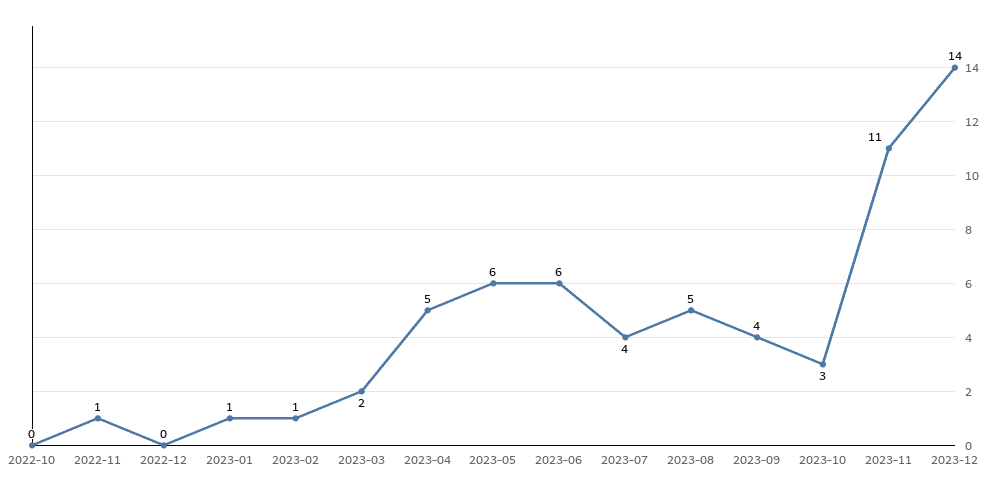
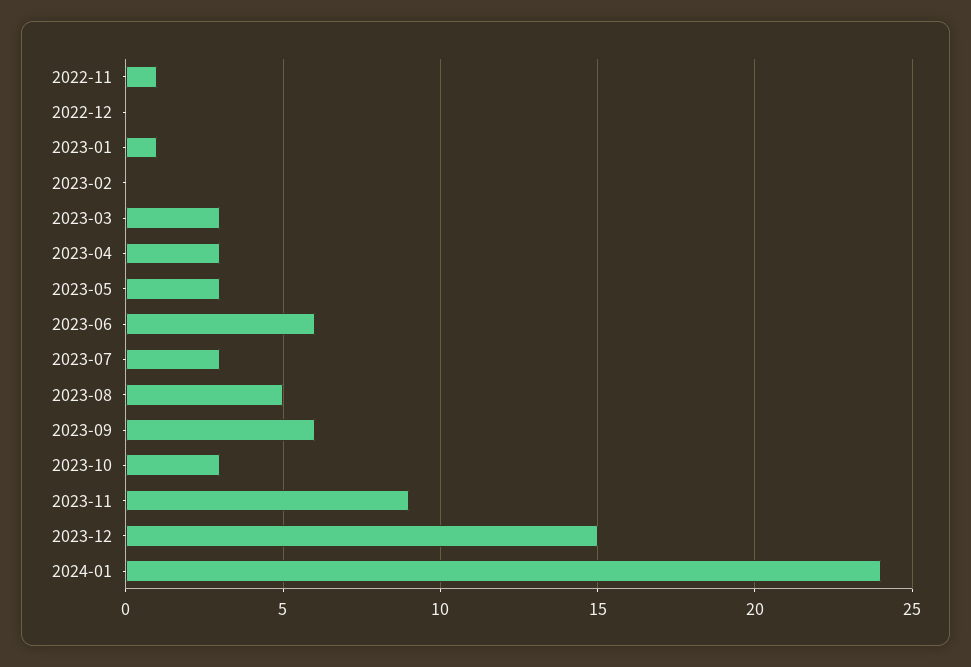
2022-10: 0 -> none
2023-02: 1 -> 0
2023-03: 2 -> 3
2023-04: 5 -> 3
2023-05: 6 -> 3
2023-07: 4 -> 3
2023-09: 4 -> 6
2023-11: 11 -> 9
2023-12: 14 -> 15
2024-01: none -> 24

